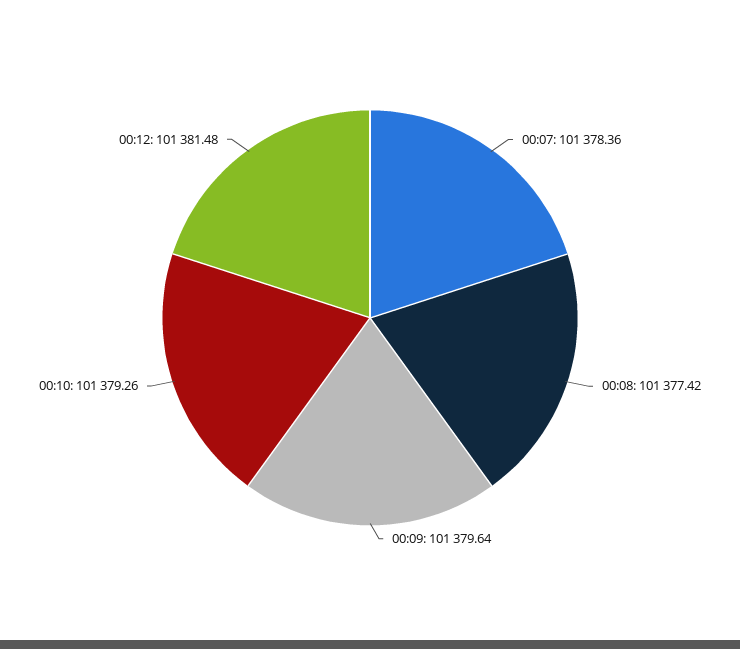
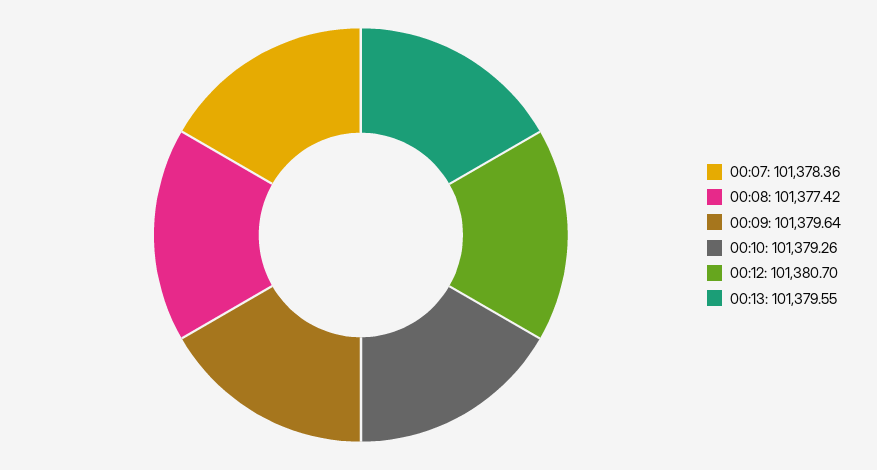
00:12: 101381.48 -> 101380.7
00:13: none -> 101379.55

